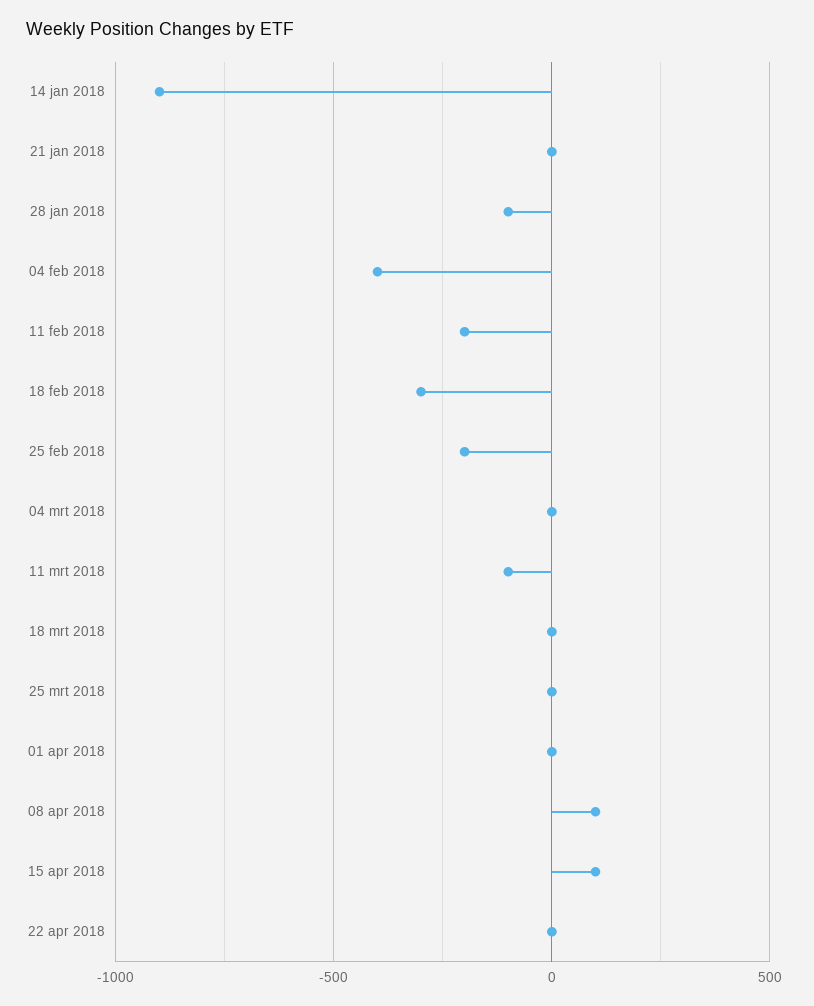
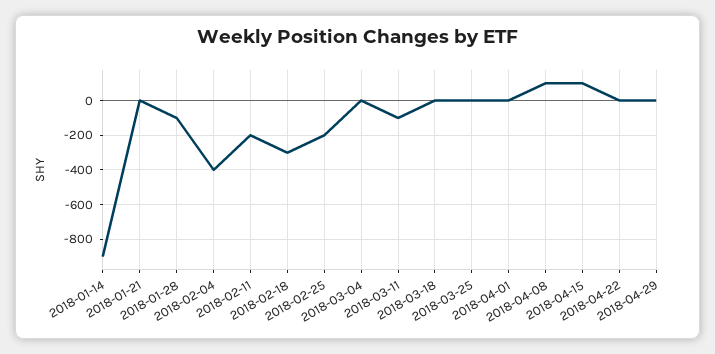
2018-04-29: none -> 0

